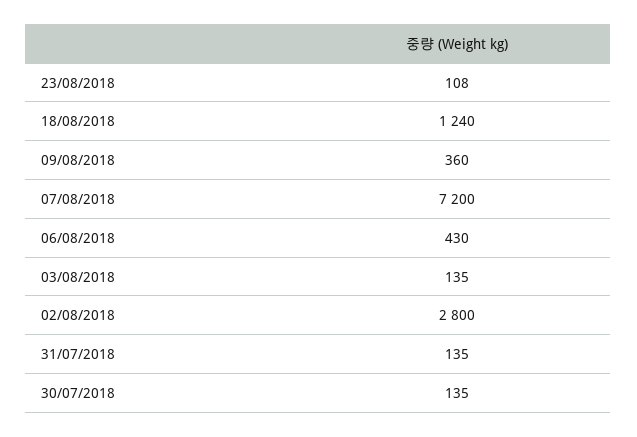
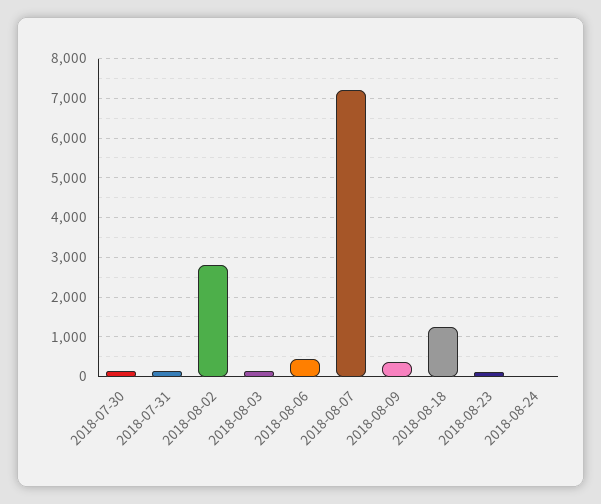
2018-08-24: none -> 0

